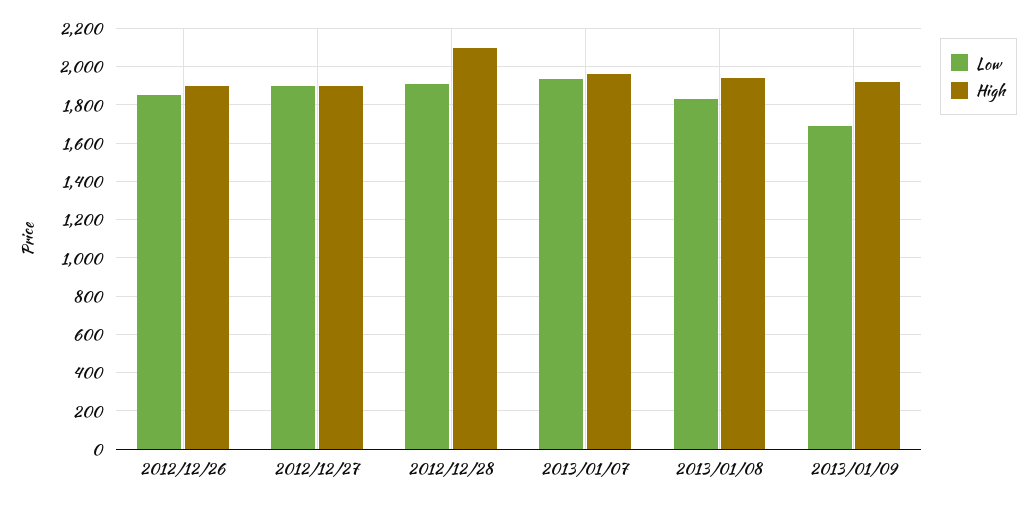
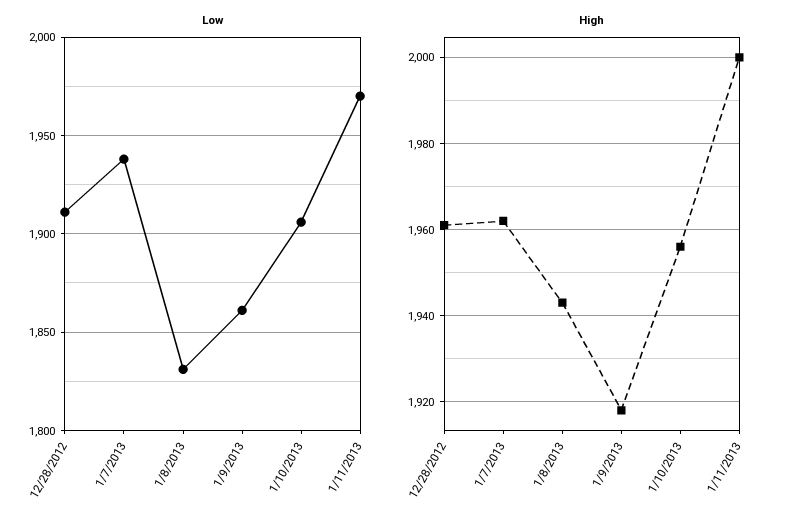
Low, 2012/12/26: 1850 -> none
High, 2012/12/26: 1900 -> none
Low, 2012/12/27: 1900 -> none
High, 2012/12/27: 1900 -> none
High, 2012/12/28: 2100 -> 1960
Low, 2013/01/09: 1700 -> 1860
Low, 1/10/2013: none -> 1905
Low, 1/11/2013: none -> 1970
High, 1/10/2013: none -> 1955
High, 1/11/2013: none -> 2000

